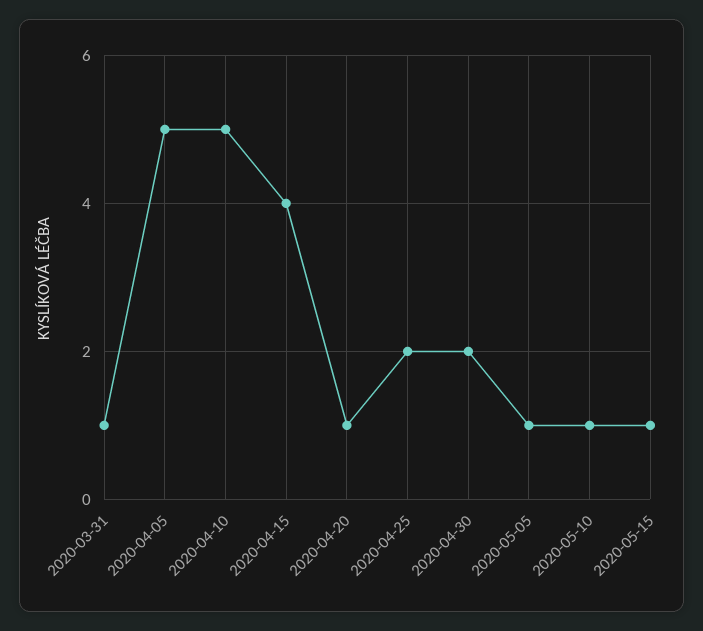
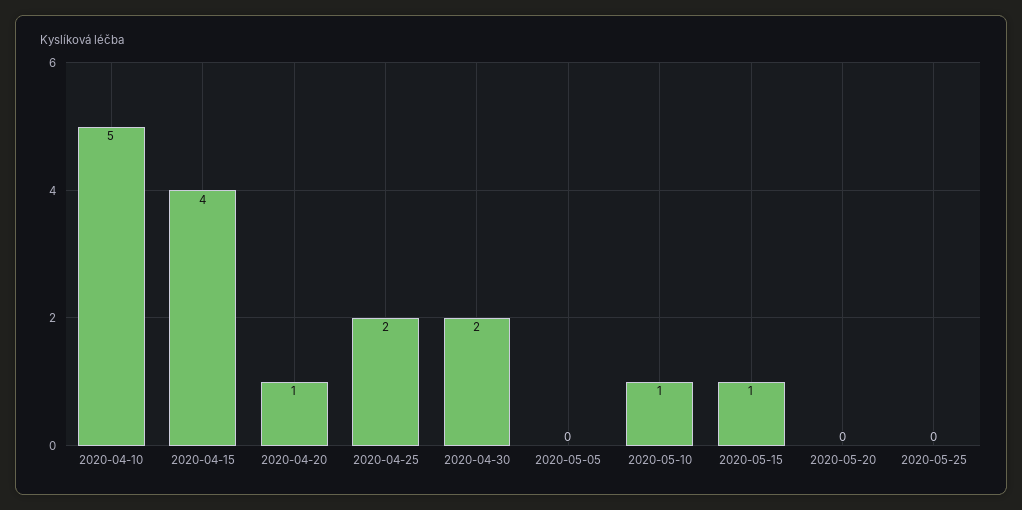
2020-03-31: 1 -> none
2020-04-05: 5 -> none
2020-05-05: 1 -> 0
2020-05-20: none -> 0
2020-05-25: none -> 0

